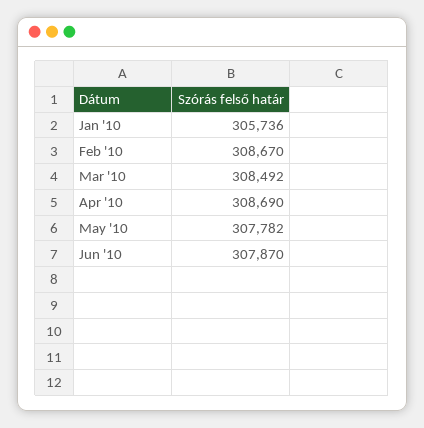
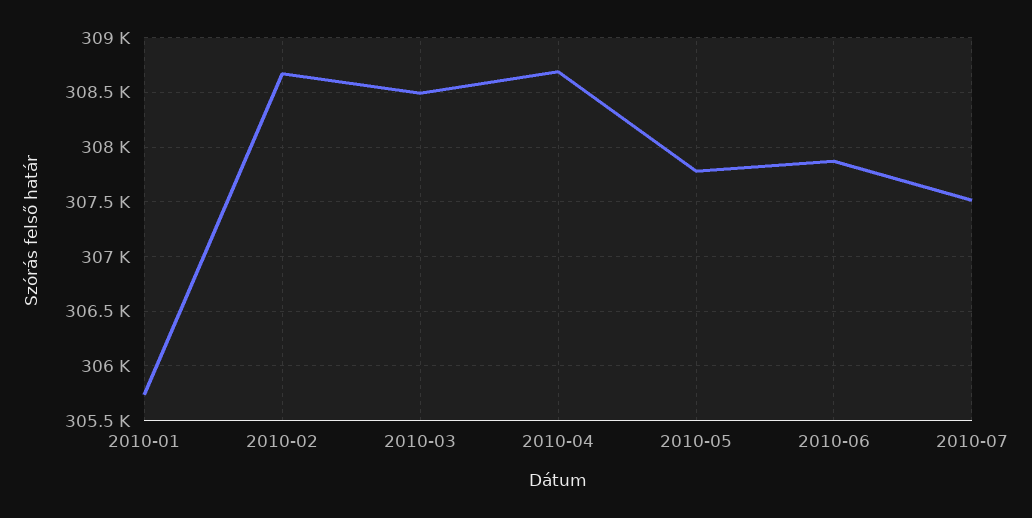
2010-07: none -> 307500

